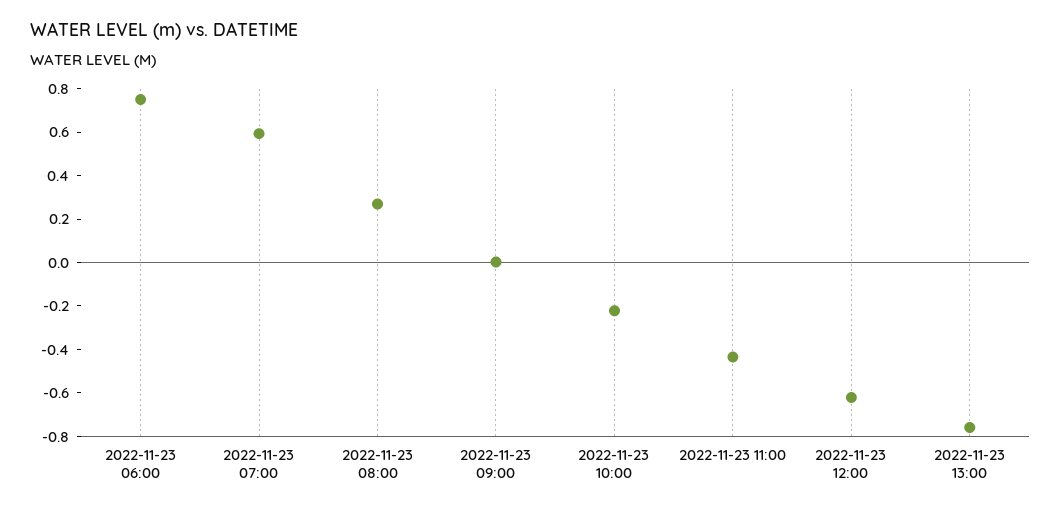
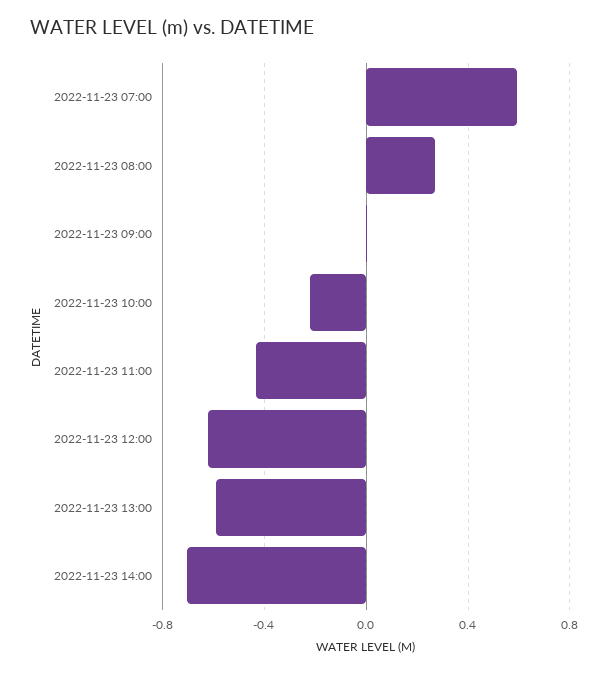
2022-11-23 06:00: 0.75 -> none
2022-11-23 13:00: -0.75 -> -0.6
2022-11-23 14:00: none -> -0.7

